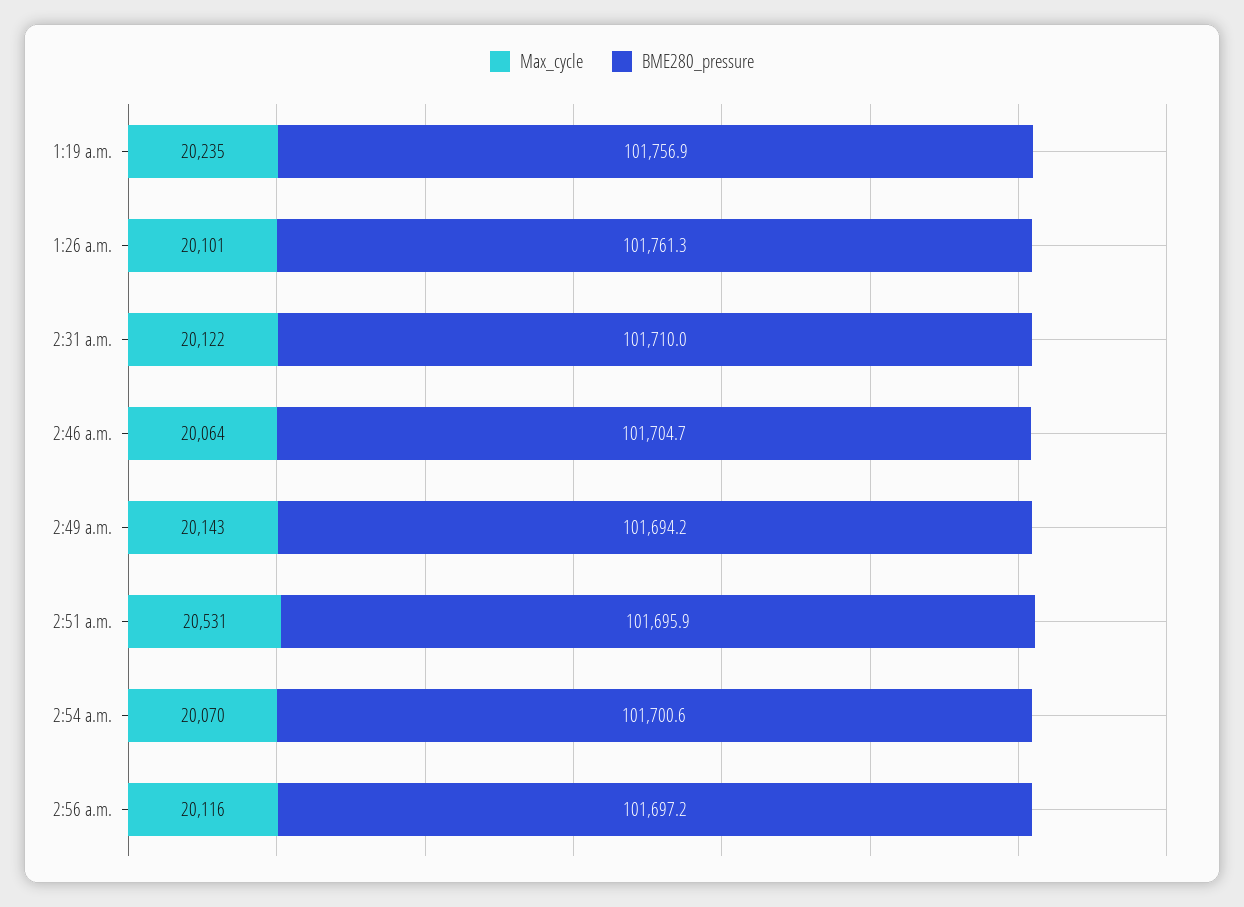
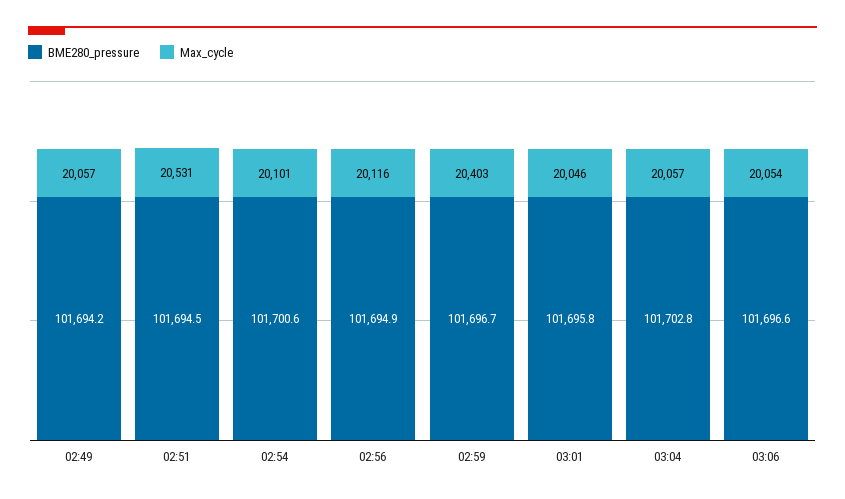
Max_cycle, 1:19 a.m.: 20235 -> none
BME280_pressure, 1:19 a.m.: 101756.9 -> none
Max_cycle, 1:26 a.m.: 20101 -> none
BME280_pressure, 1:26 a.m.: 101761.3 -> none
Max_cycle, 2:31 a.m.: 20122 -> none
BME280_pressure, 2:31 a.m.: 101710 -> none
Max_cycle, 2:46 a.m.: 20064 -> none
BME280_pressure, 2:46 a.m.: 101704.7 -> none
Max_cycle, 2:49 a.m.: 20143 -> 20057
BME280_pressure, 2:51 a.m.: 101695.9 -> 101694.5
Max_cycle, 2:54 a.m.: 20070 -> 20101
BME280_pressure, 2:56 a.m.: 101697.2 -> 101694.9
BME280_pressure, 02:59: none -> 101696.7
Max_cycle, 02:59: none -> 20403
BME280_pressure, 03:01: none -> 101695.8
Max_cycle, 03:01: none -> 20046
BME280_pressure, 03:04: none -> 101702.8
Max_cycle, 03:04: none -> 20057
BME280_pressure, 03:06: none -> 101696.6
Max_cycle, 03:06: none -> 20054

